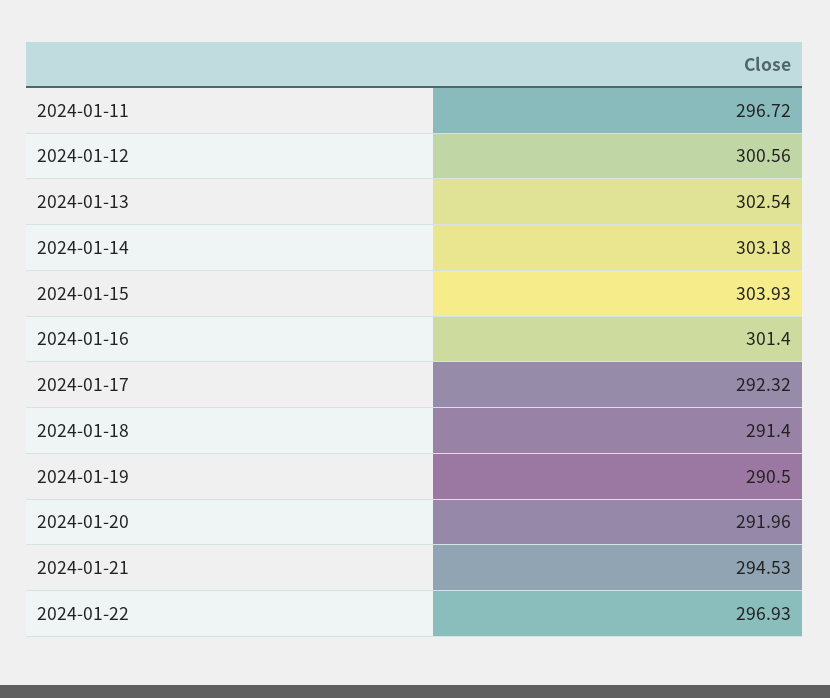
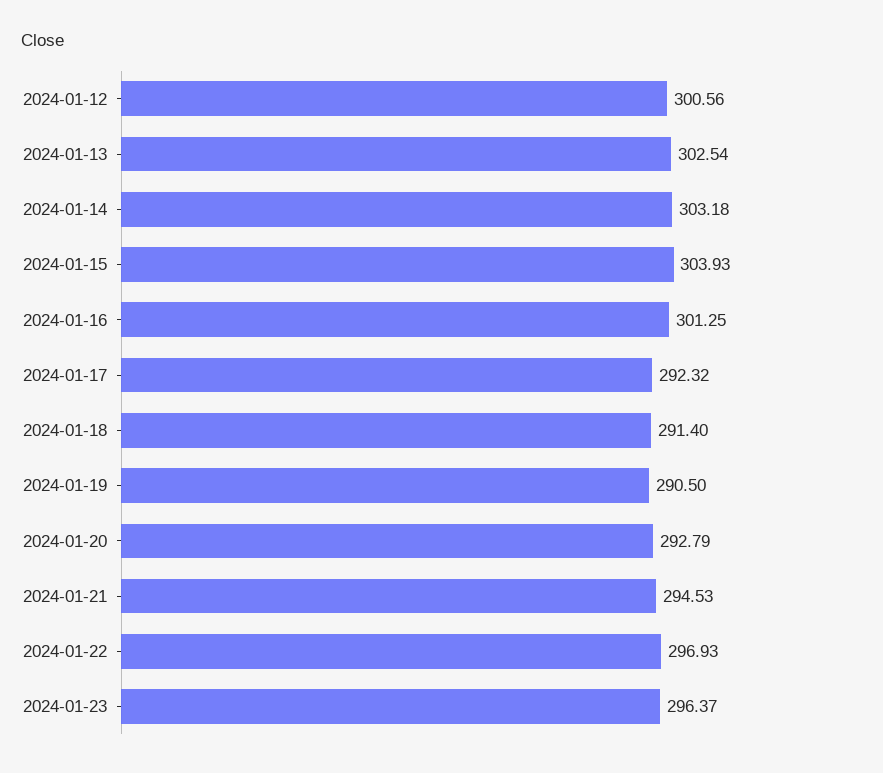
2024-01-11: 296.72 -> none
2024-01-16: 301.4 -> 301.25
2024-01-20: 291.96 -> 292.79
2024-01-23: none -> 296.37

